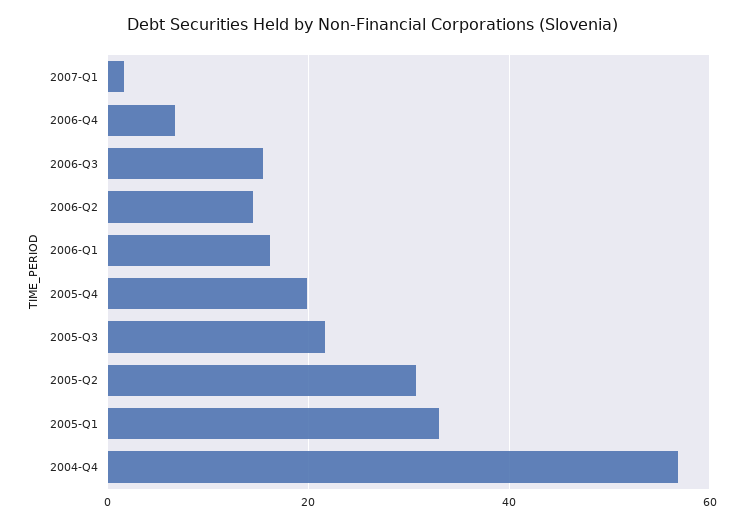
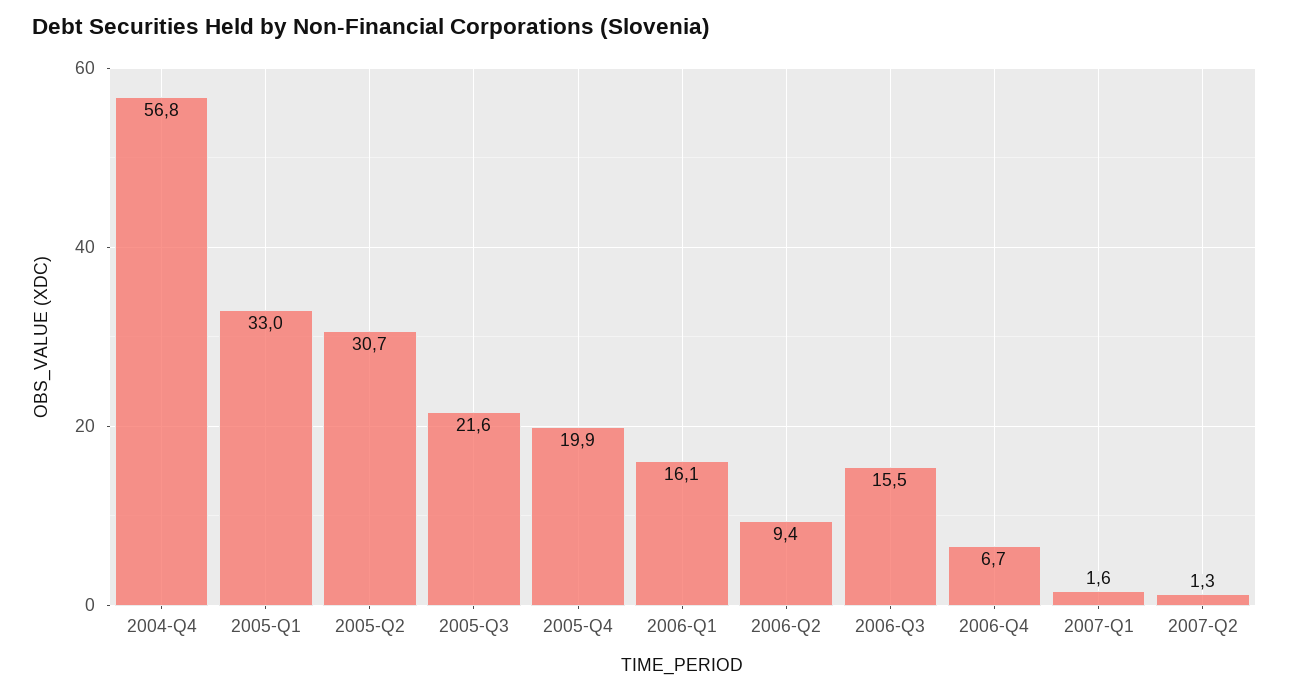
2006-Q2: 14 -> 9.4
2007-Q2: none -> 1.3

